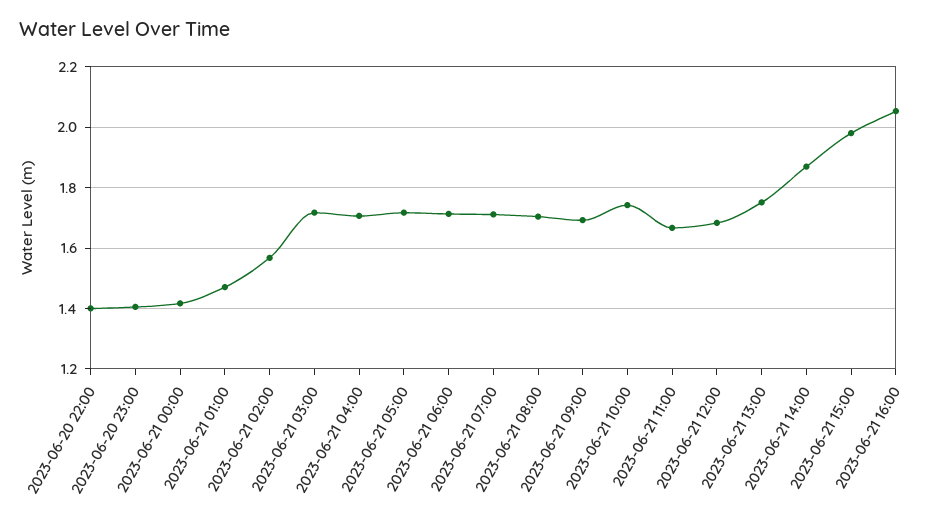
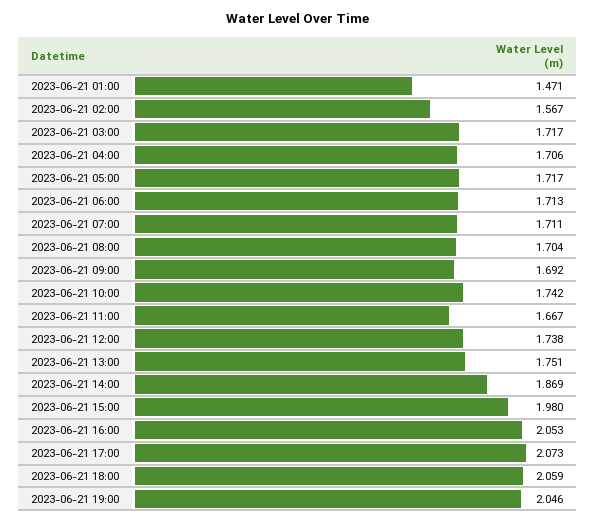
2023-06-20 22:00: 1.4 -> none
2023-06-20 23:00: 1.4 -> none
2023-06-21 00:00: 1.42 -> none
2023-06-21 12:00: 1.68 -> 1.738
2023-06-21 17:00: none -> 2.073
2023-06-21 18:00: none -> 2.059
2023-06-21 19:00: none -> 2.046

